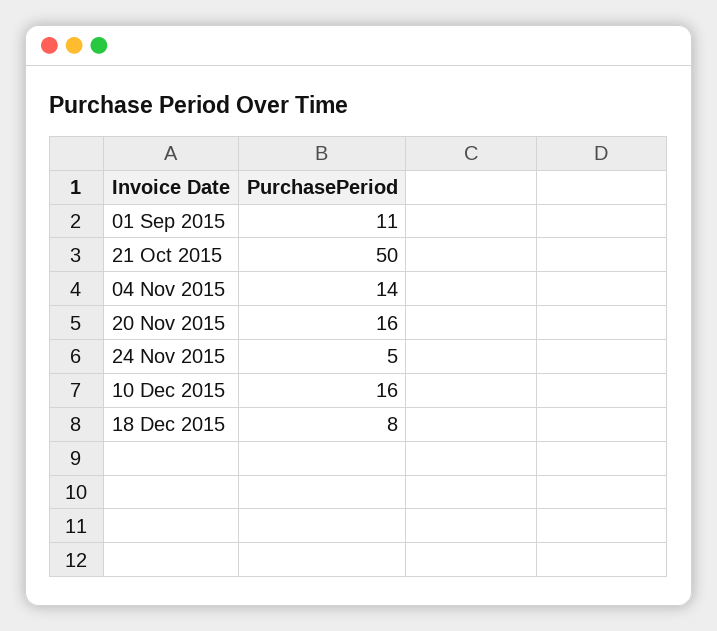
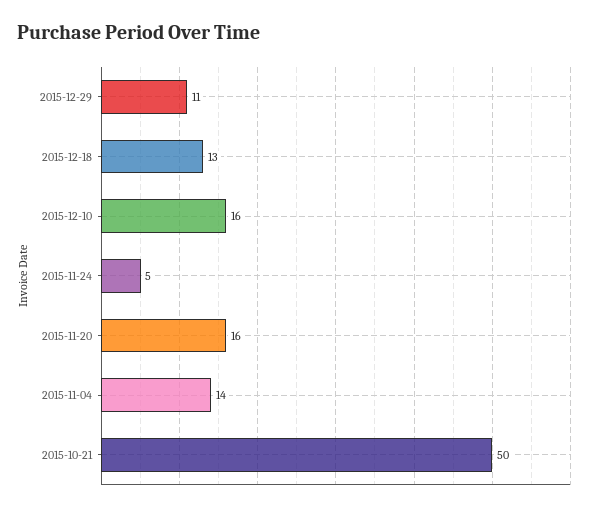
01 Sep 2015: 11 -> none
18 Dec 2015: 8 -> 13
2015-12-29: none -> 11

